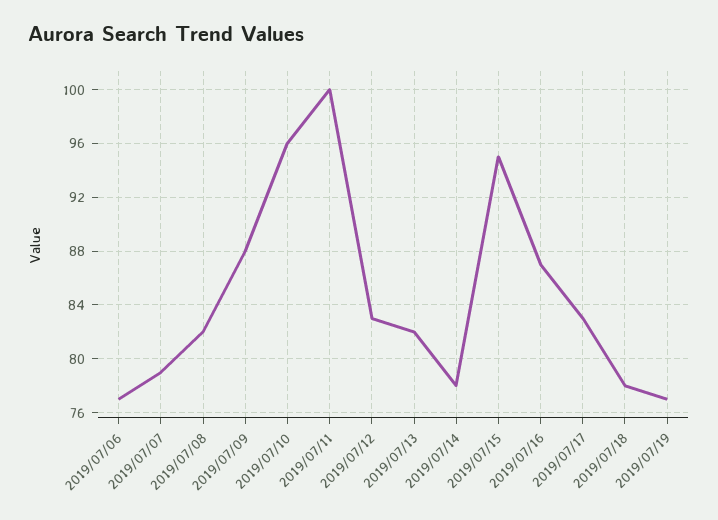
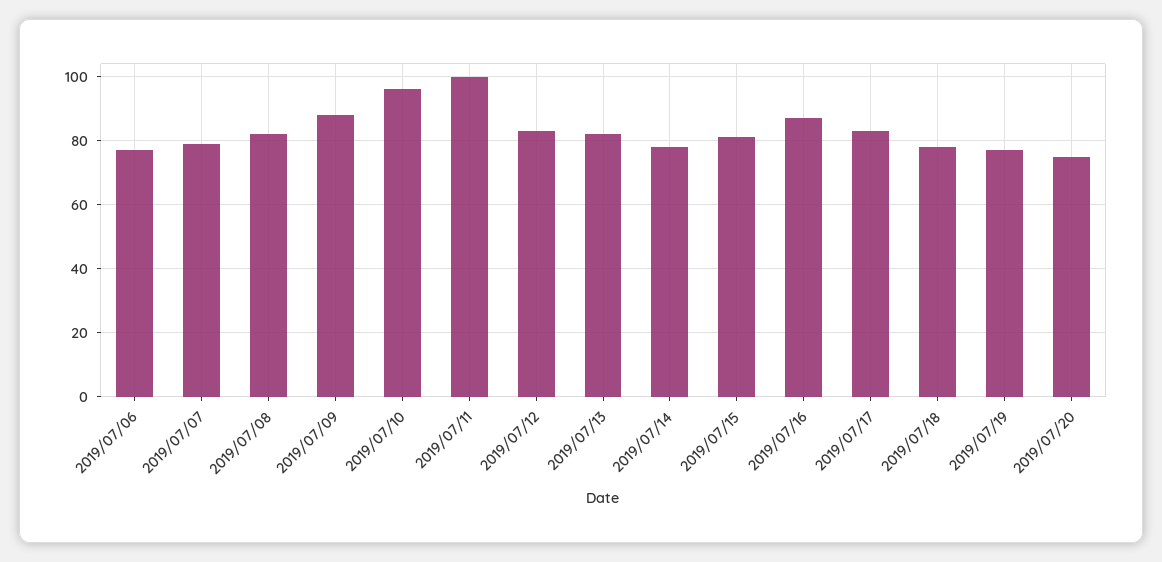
2019/07/15: 95 -> 80
2019/07/20: none -> 75

